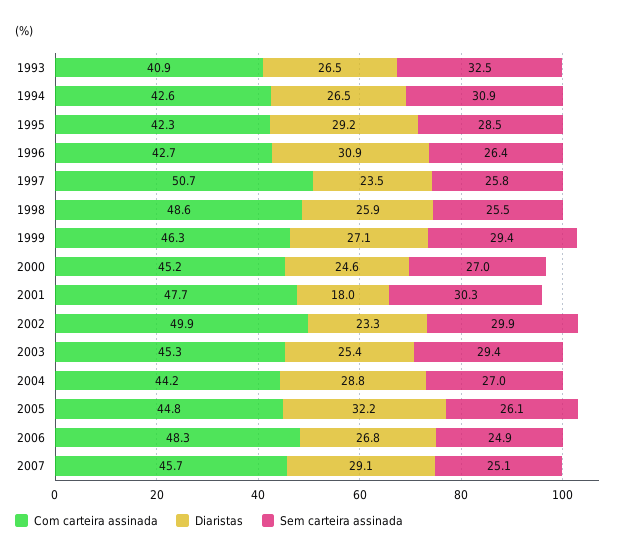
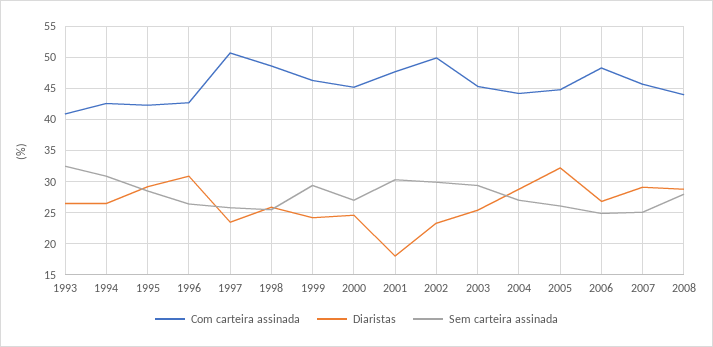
Diaristas, 1999: 27.1 -> 24
Com carteira assinada, 2008: none -> 44
Diaristas, 2008: none -> 29
Sem carteira assinada, 2008: none -> 28

